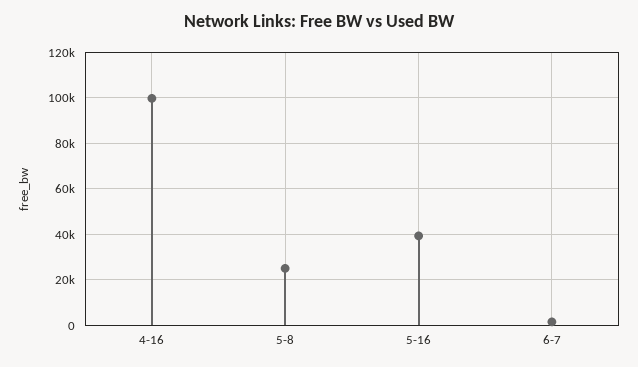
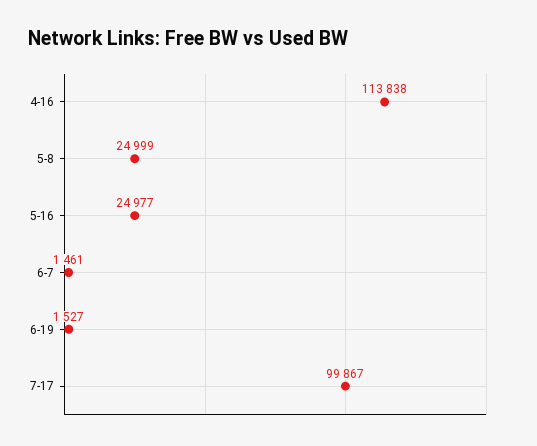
4-16: 100000 -> 113838
5-16: 40000 -> 24977
6-19: none -> 1527
7-17: none -> 99867

